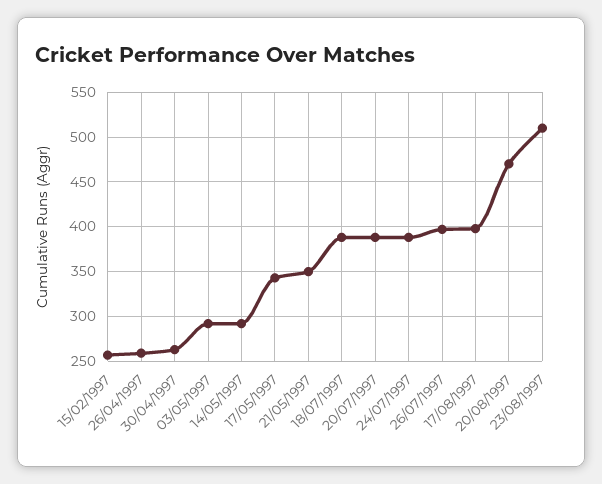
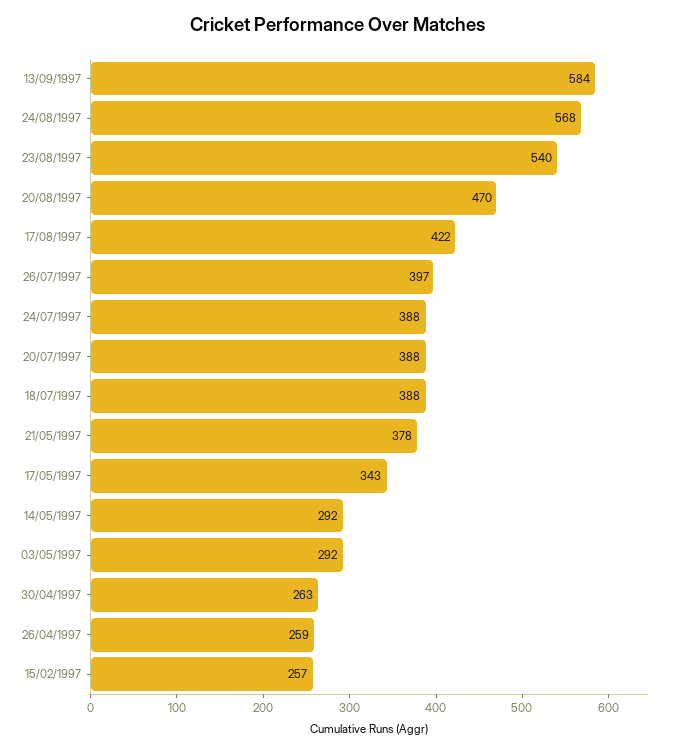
21/05/1997: 350 -> 378
17/08/1997: 400 -> 422
23/08/1997: 510 -> 540
13/09/1997: none -> 584
24/08/1997: none -> 568

